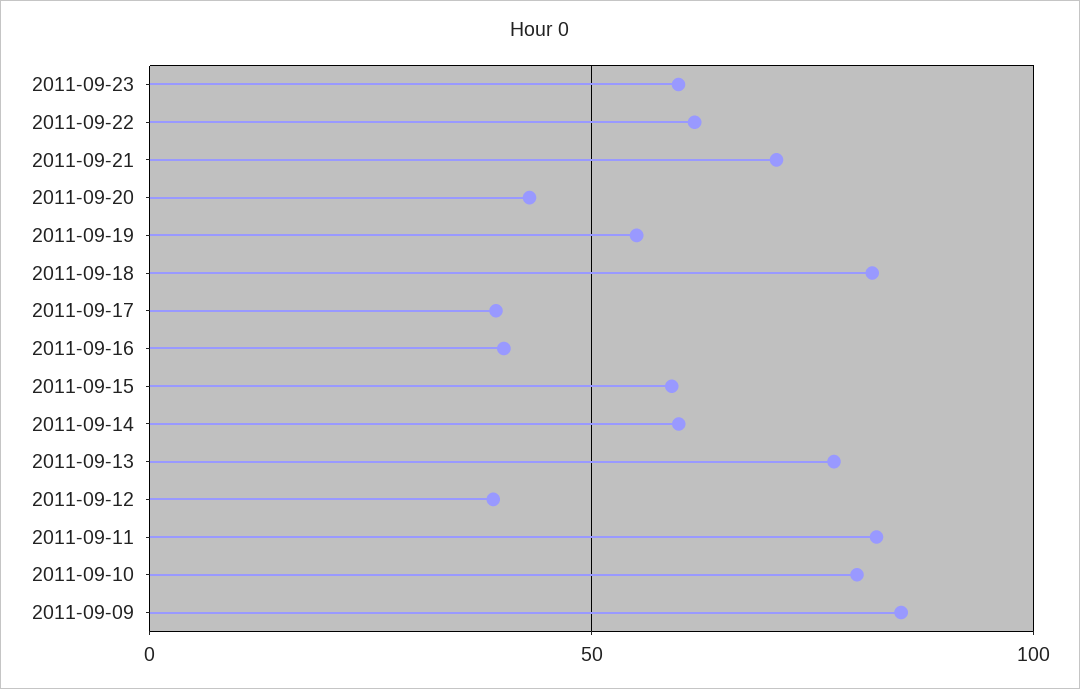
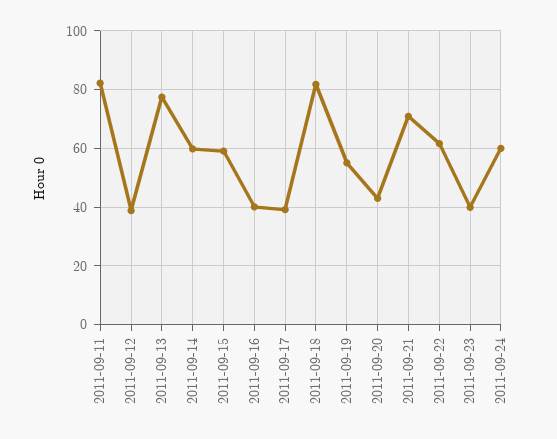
2011-09-23: 60 -> 40
2011-09-10: 80 -> none
2011-09-09: 85 -> none
2011-09-24: none -> 60

